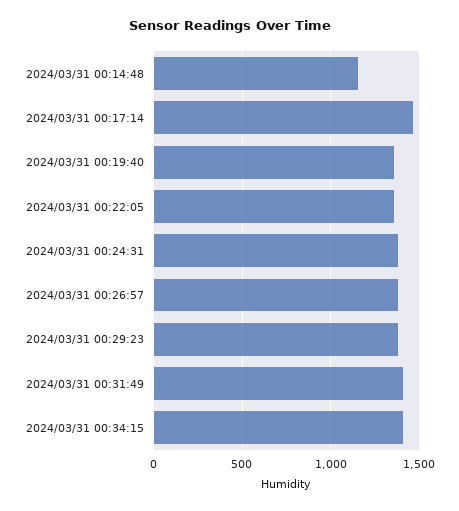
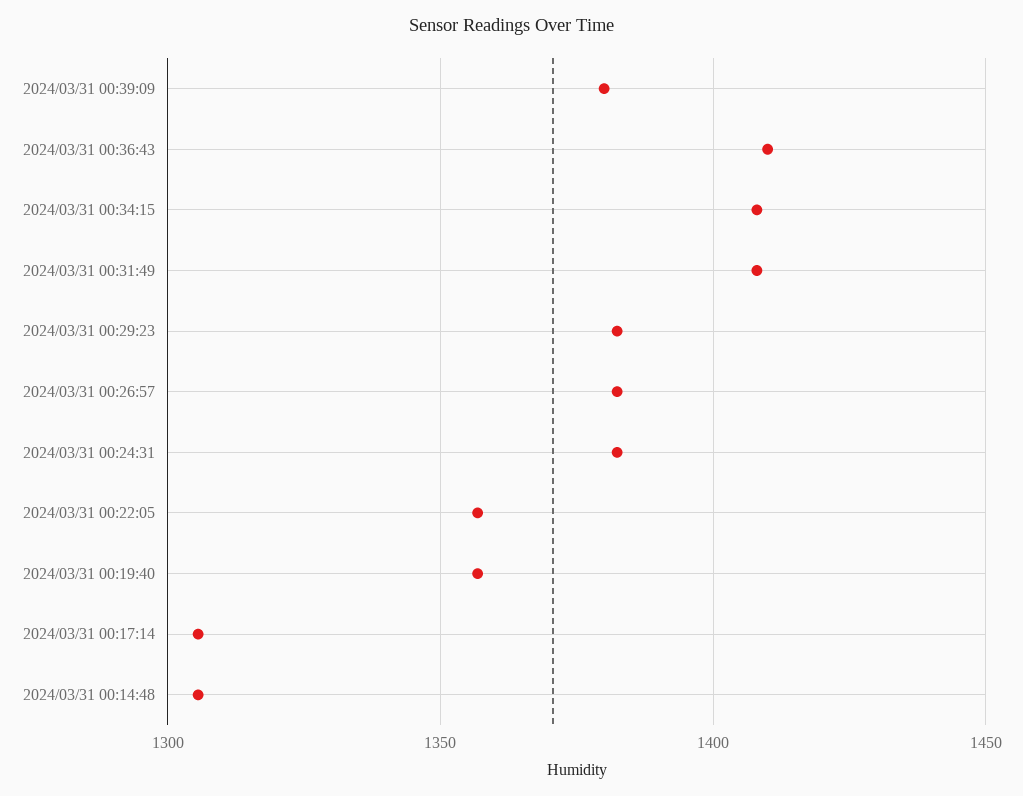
2024/03/31 00:14:48: 1150 -> 1305
2024/03/31 00:17:14: 1450 -> 1305
2024/03/31 00:39:09: none -> 1380
2024/03/31 00:36:43: none -> 1410

